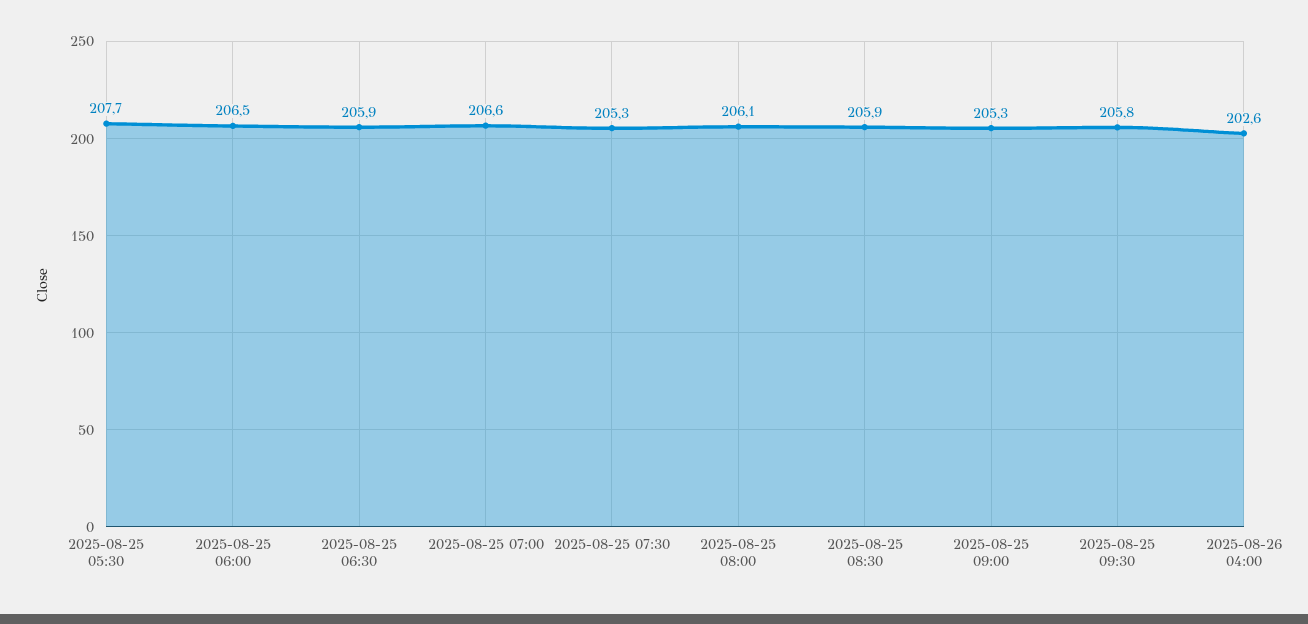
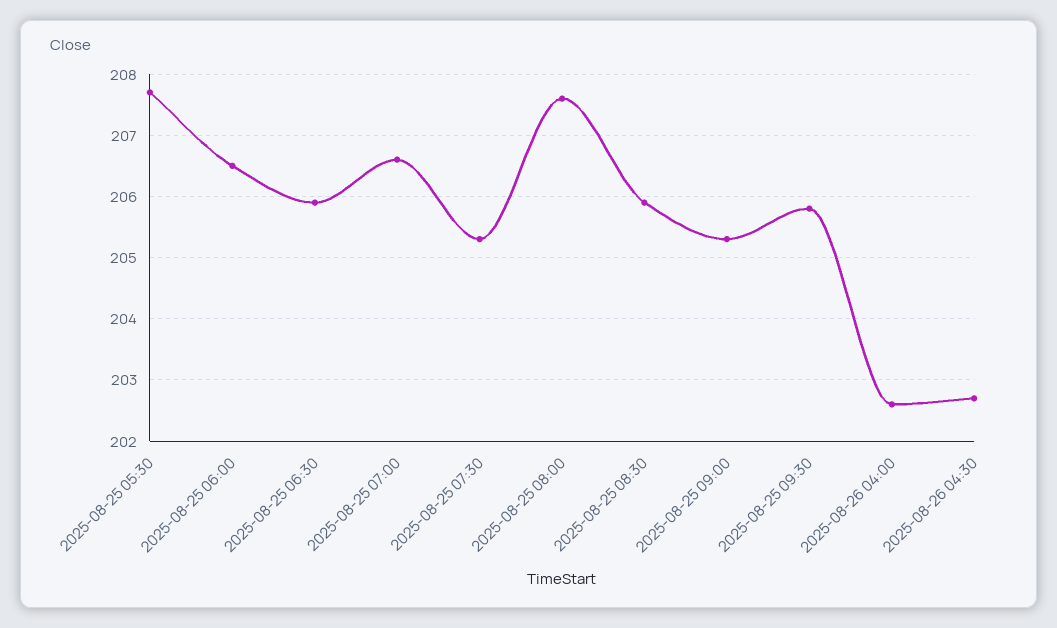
2025-08-25 08:00: 206.1 -> 207.6
2025-08-26 04:30: none -> 202.7

